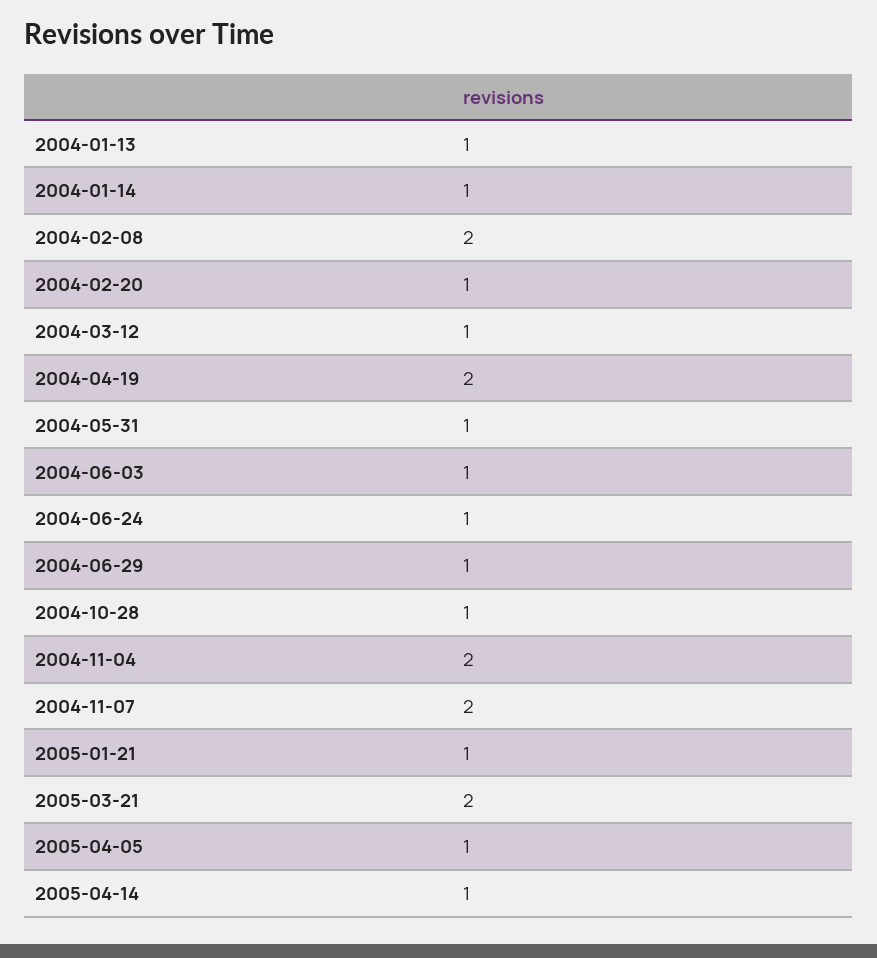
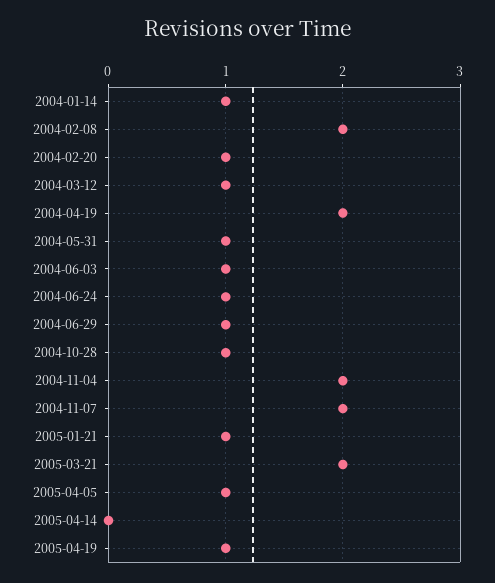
2004-01-13: 1 -> none
2005-04-14: 1 -> 0
2005-04-19: none -> 1

